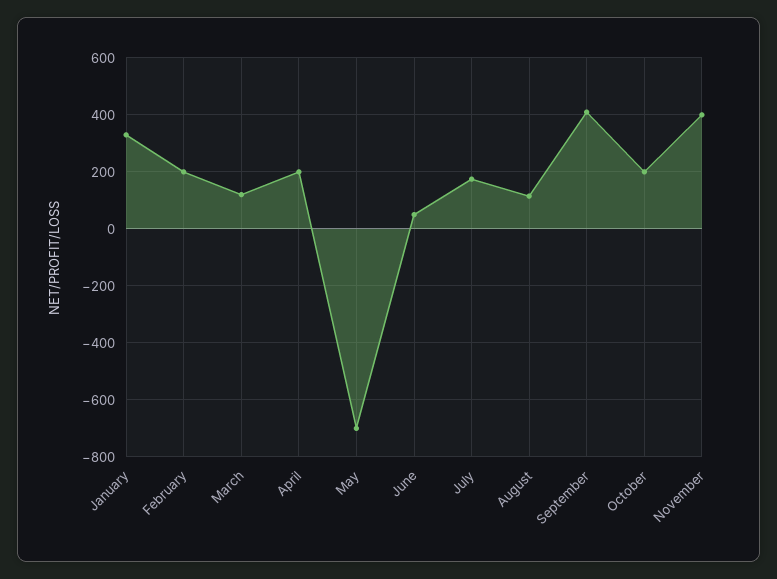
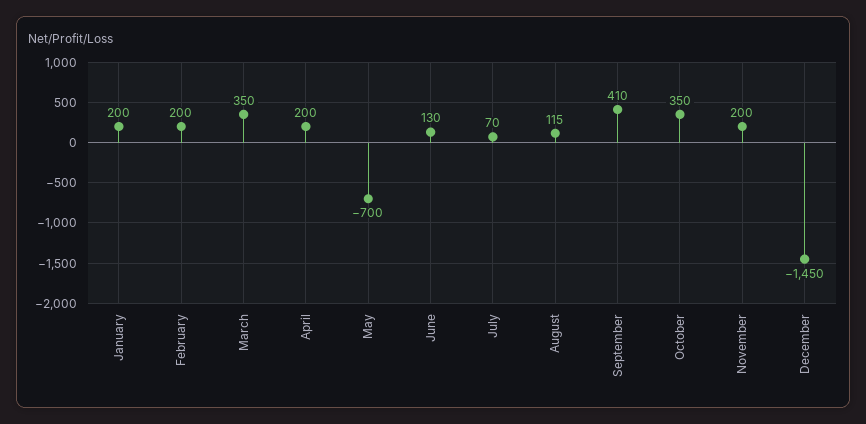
January: 325 -> 200
March: 125 -> 350
June: 50 -> 130
July: 175 -> 70
October: 200 -> 350
November: 400 -> 200
December: none -> -1450

